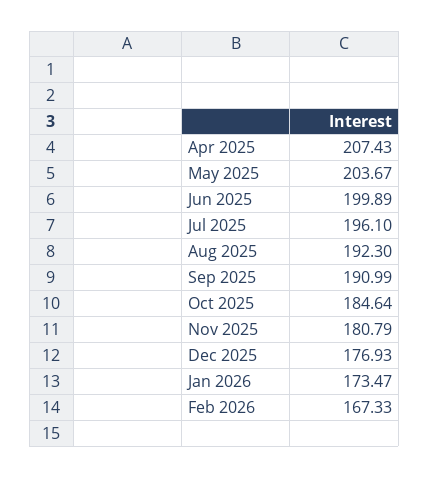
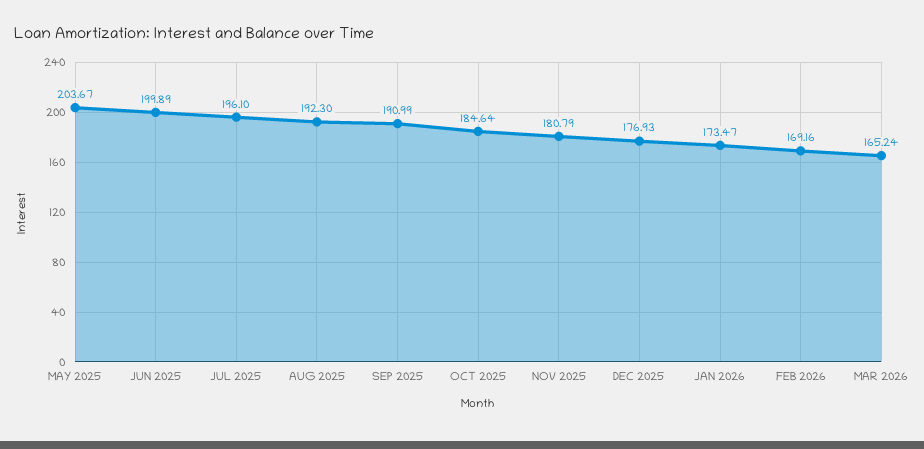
Apr 2025: 207.43 -> none
Feb 2026: 167.33 -> 169.16
MAR 2026: none -> 165.24

